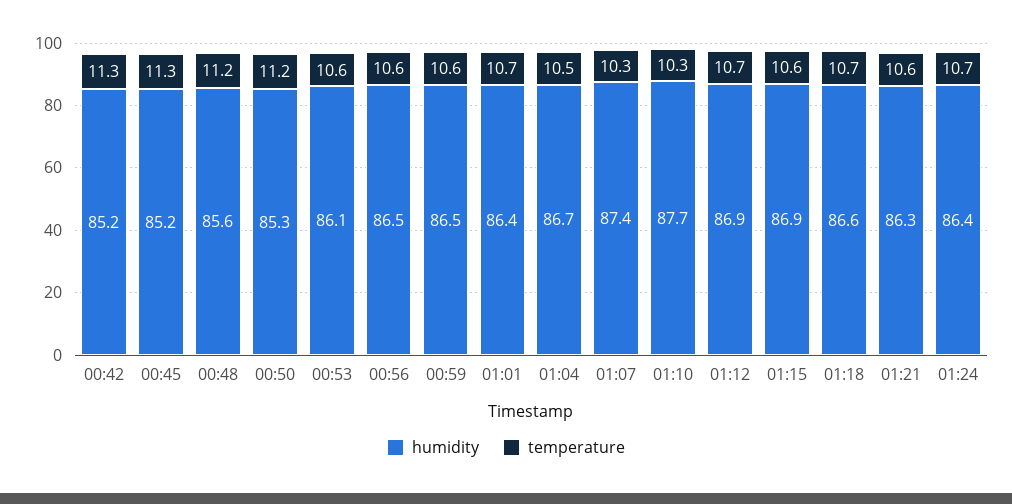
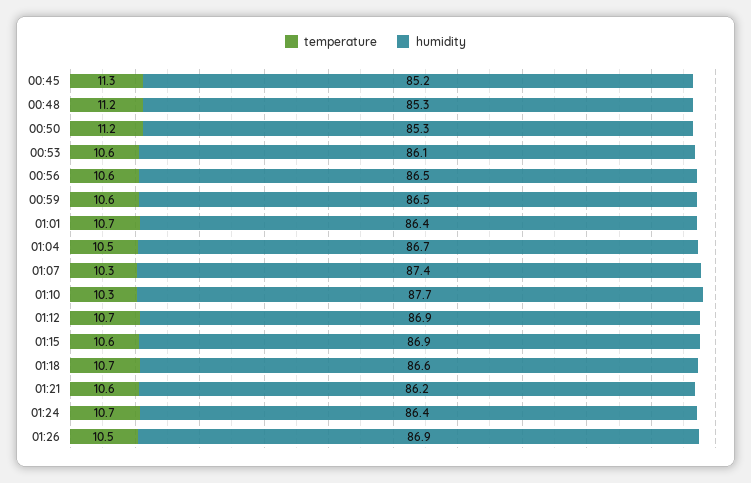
humidity, 00:42: 85.2 -> none
temperature, 00:42: 11.3 -> none
humidity, 00:48: 85.6 -> 85.3
humidity, 01:21: 86.3 -> 86.2
temperature, 01:26: none -> 10.5
humidity, 01:26: none -> 86.9

